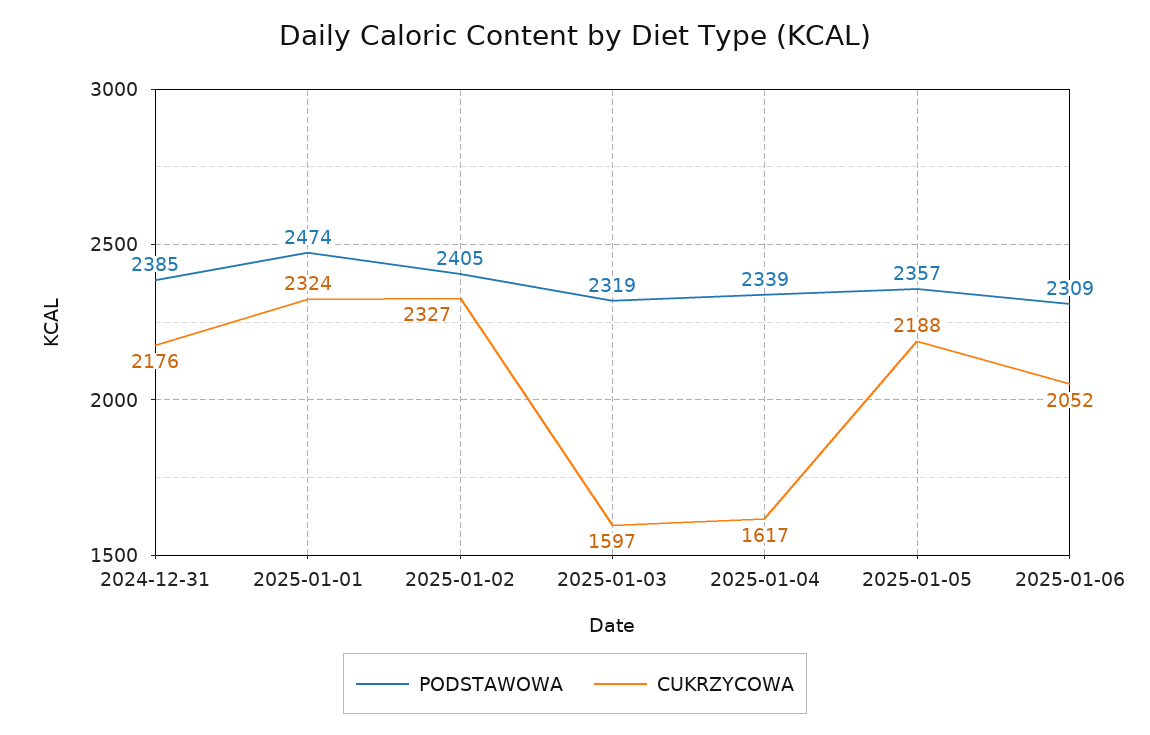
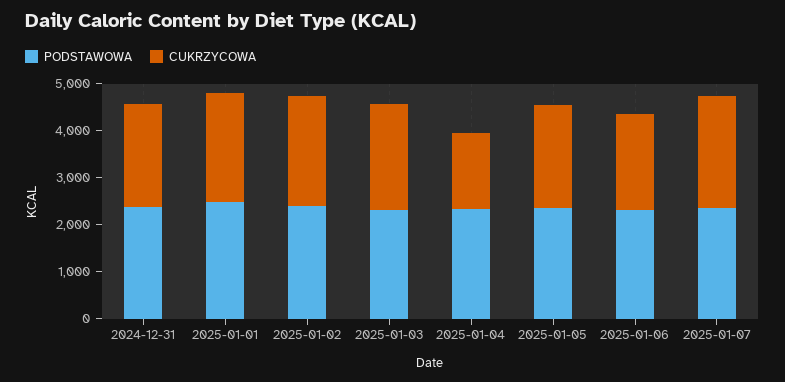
CUKRZYCOWA, 2025-01-03: 1597 -> 2200
PODSTAWOWA, 2025-01-07: none -> 2400
CUKRZYCOWA, 2025-01-07: none -> 2400

